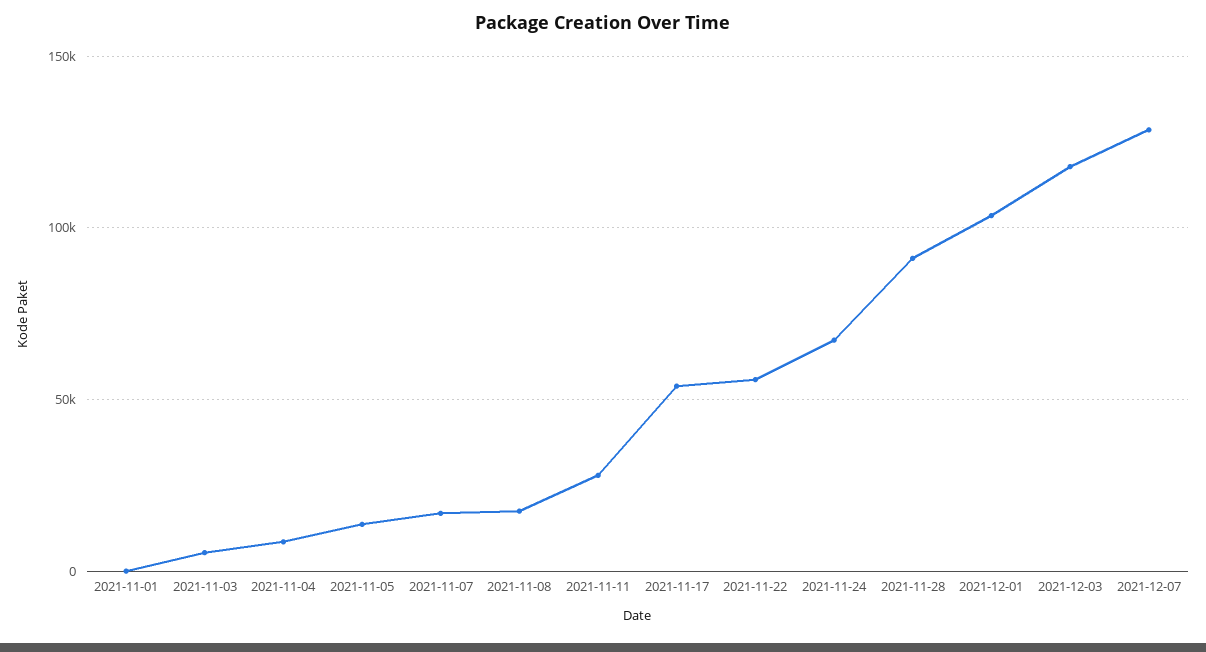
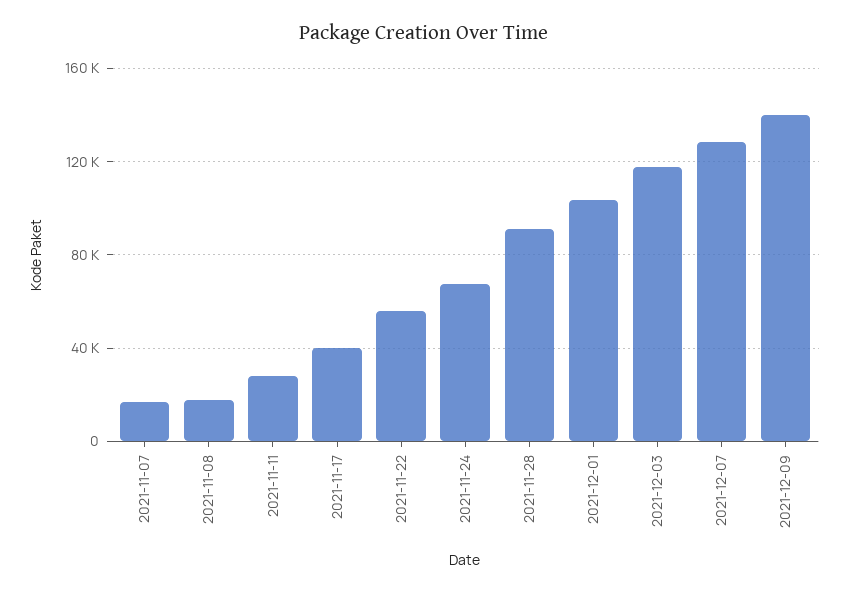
2021-11-01: 0 -> none
2021-11-03: 5000 -> none
2021-11-04: 10000 -> none
2021-11-05: 15000 -> none
2021-11-17: 55000 -> 40000
2021-12-09: none -> 140000

